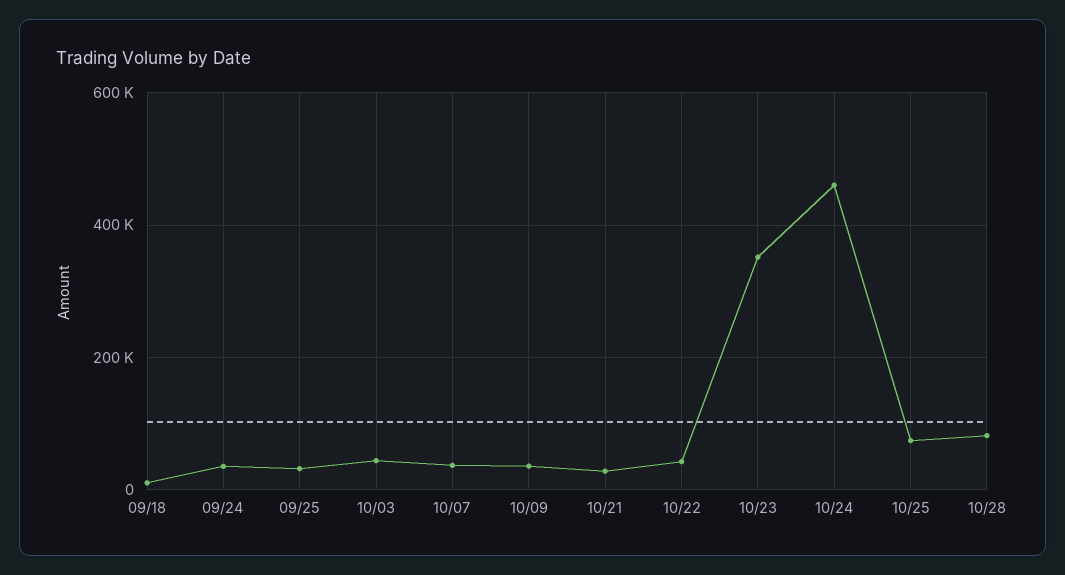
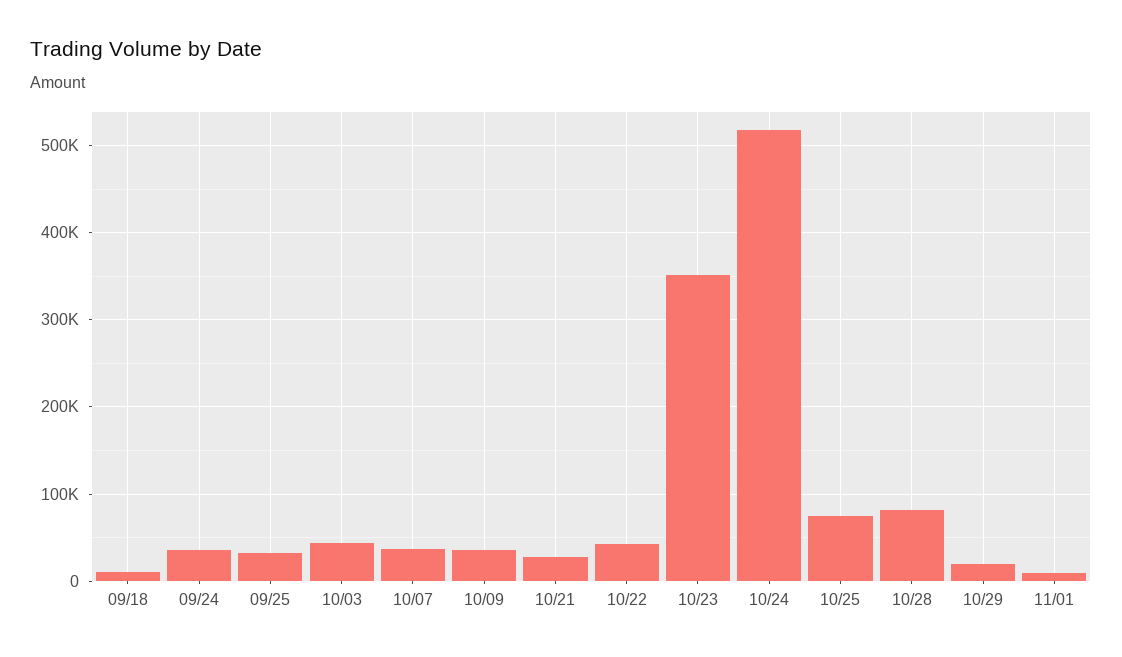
10/24: 460000 -> 520000
10/29: none -> 20000
11/01: none -> 10000

